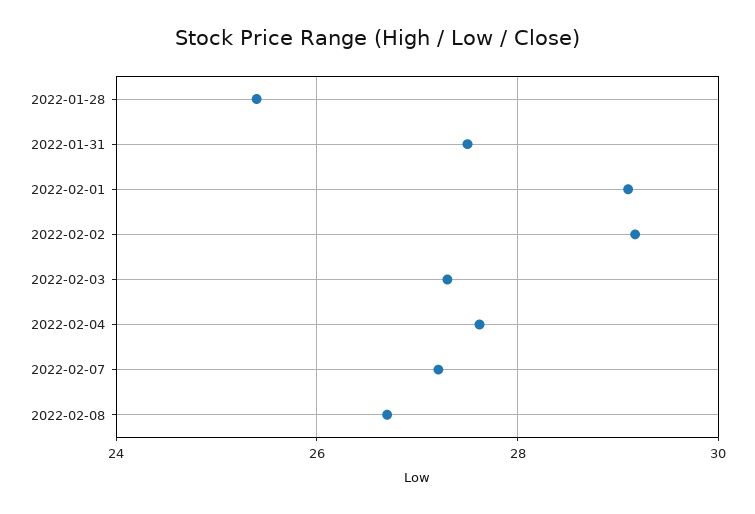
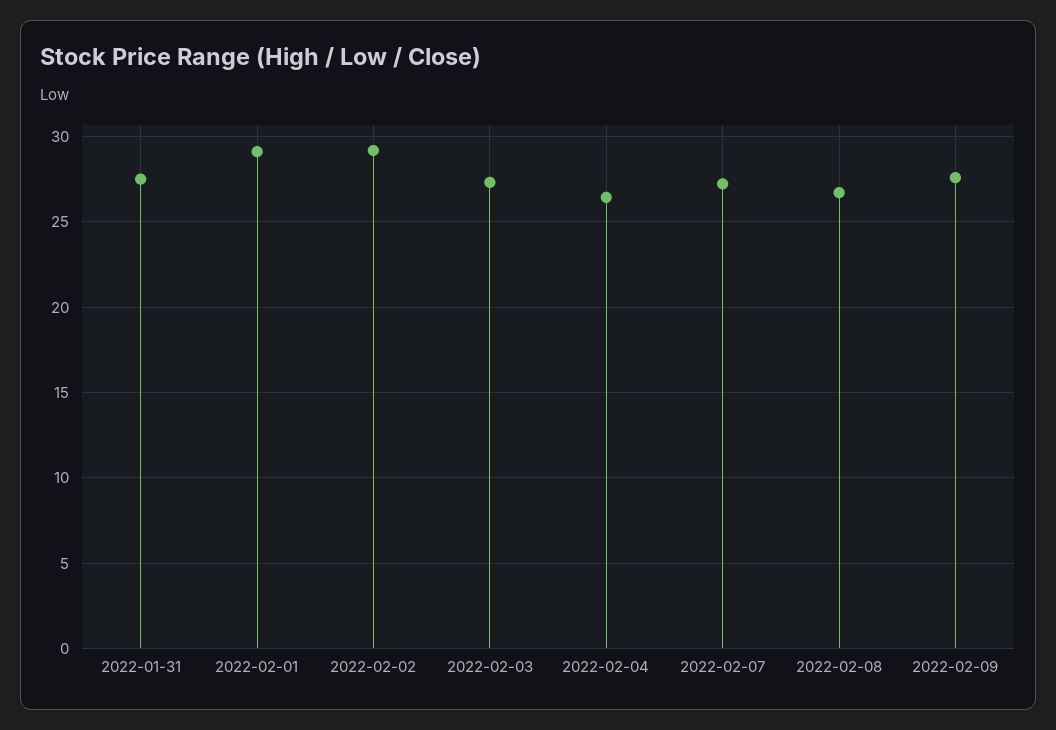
2022-01-28: 25.4 -> none
2022-02-04: 27.6 -> 26.5
2022-02-09: none -> 27.5

